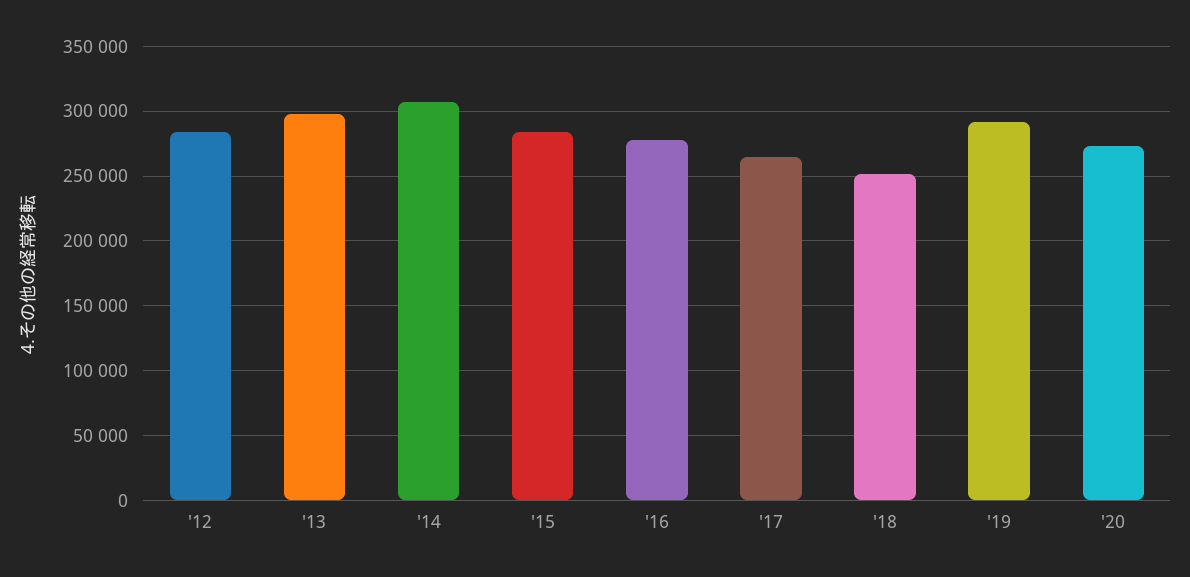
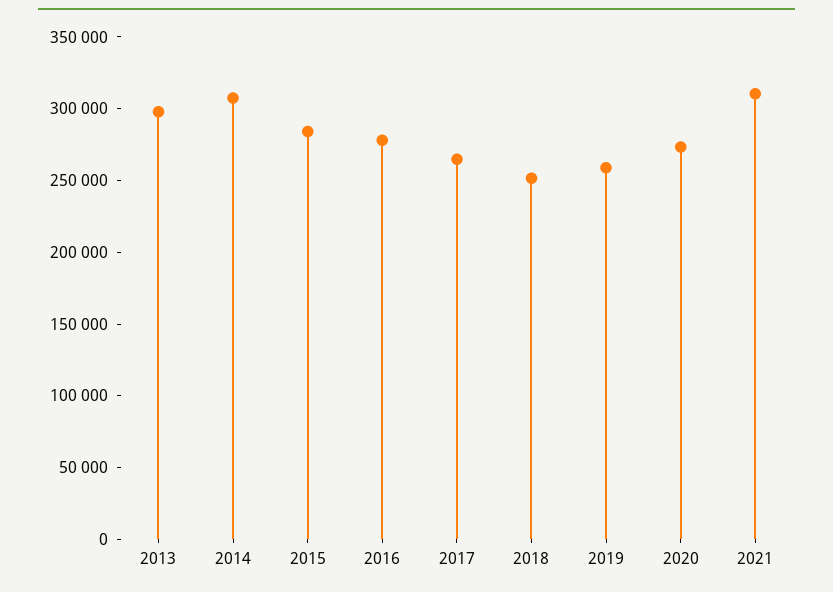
'12: 285000 -> none
'19: 290000 -> 260000
2021: none -> 310000

